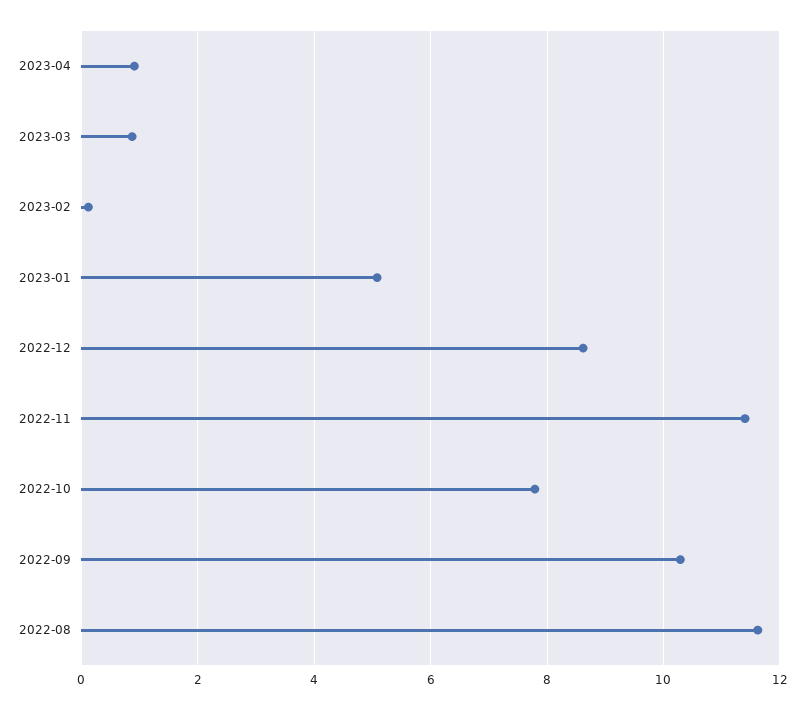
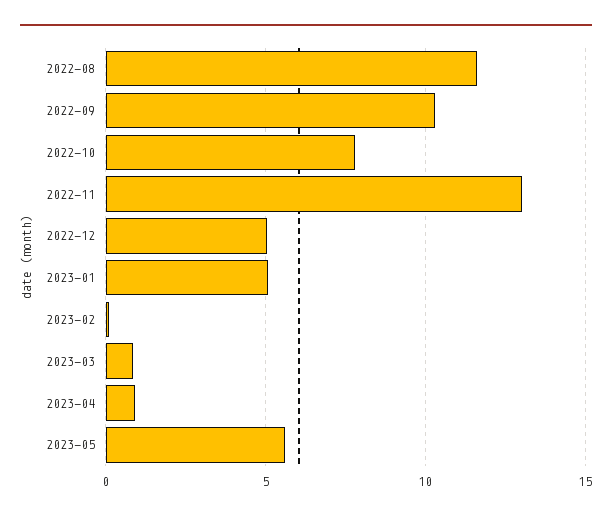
2022-12: 8.6 -> 5
2022-11: 11.4 -> 13
2023-05: none -> 5.5

